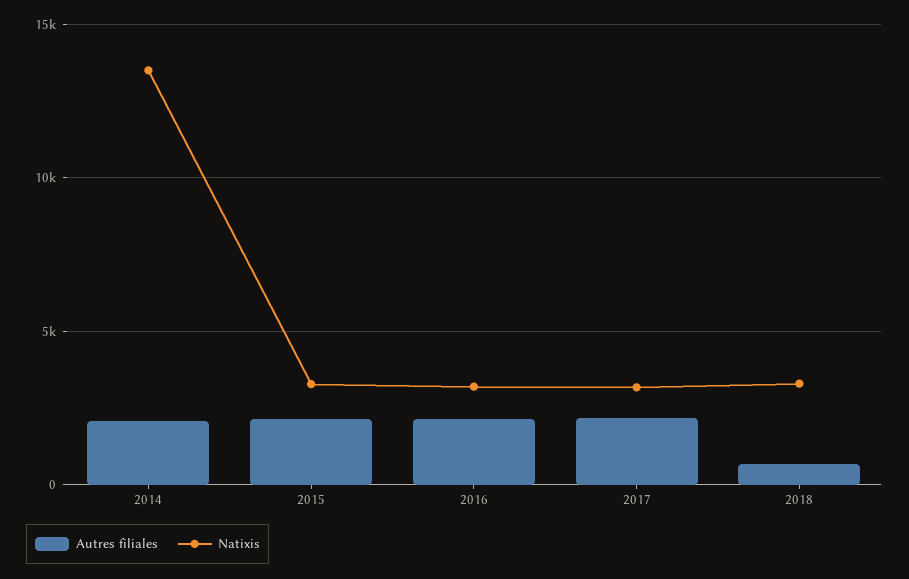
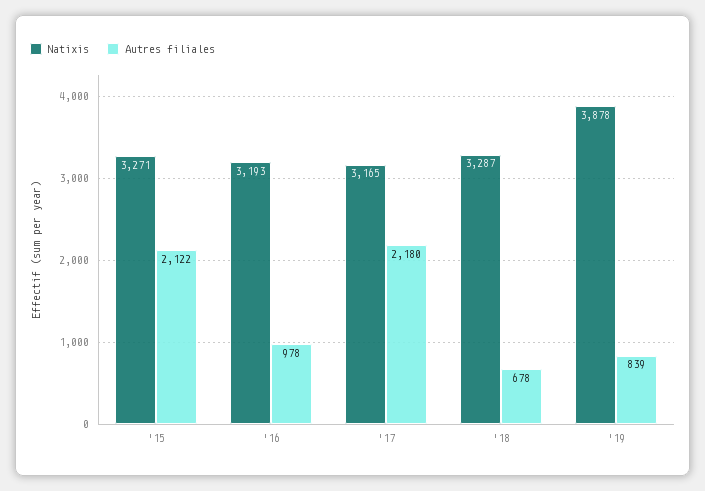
Autres filiales, 2014: 2000 -> none
Natixis, 2014: 13500 -> none
Autres filiales, 2016: 2000 -> 978
Natixis, '19: none -> 3878
Autres filiales, '19: none -> 839

